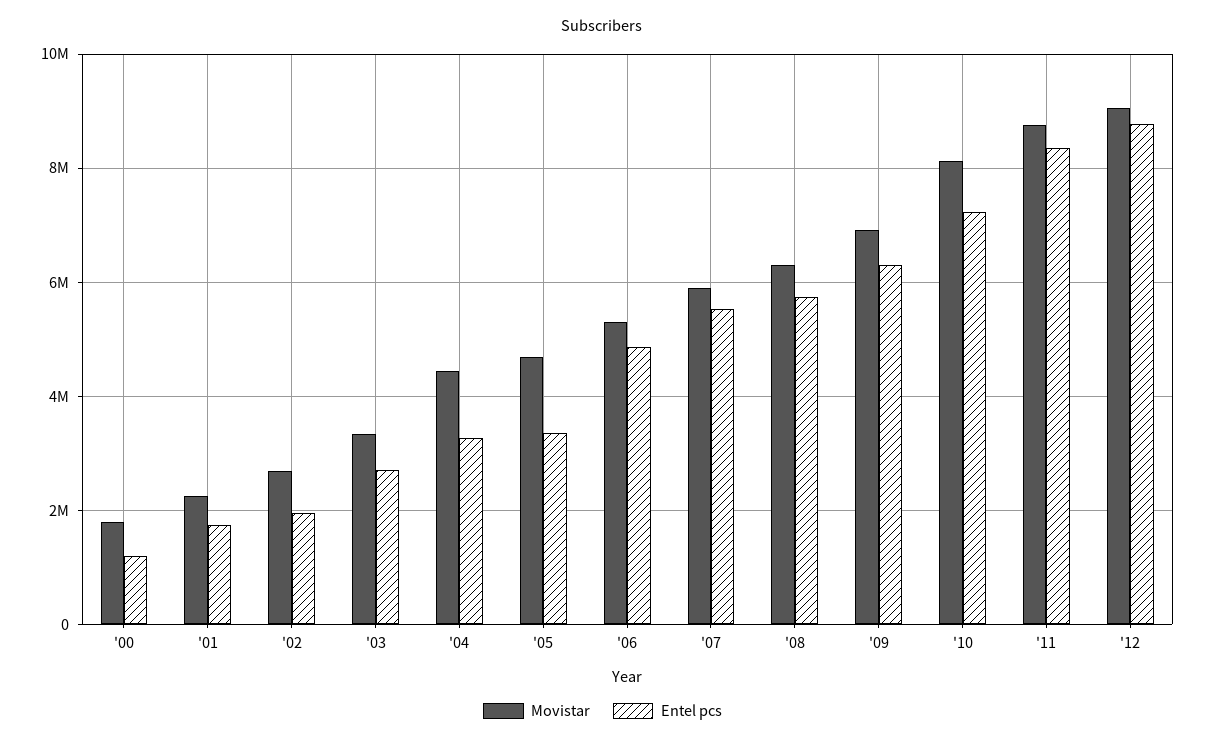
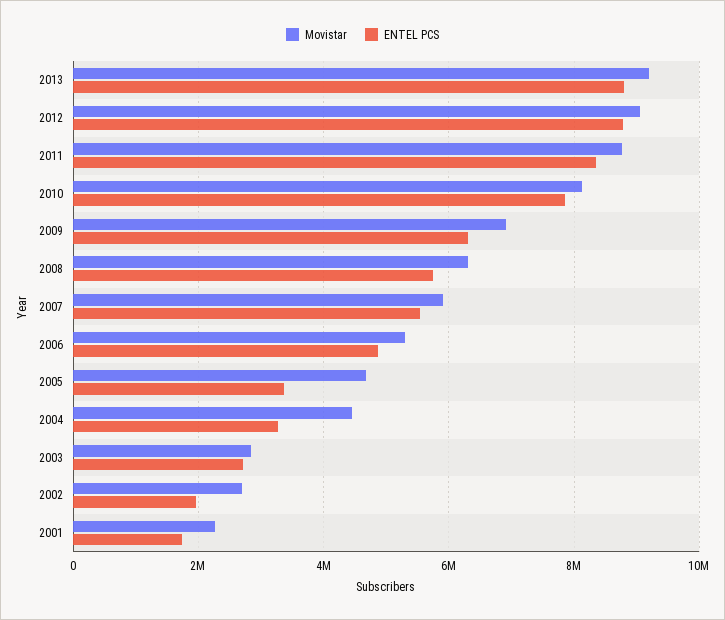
Movistar, '00: 1800000 -> none
Entel pcs, '00: 1200000 -> none
Movistar, '03: 3400000 -> 2800000
Entel pcs, '10: 7200000 -> 7800000
Movistar, 2013: none -> 9200000
Entel pcs, 2013: none -> 8800000

